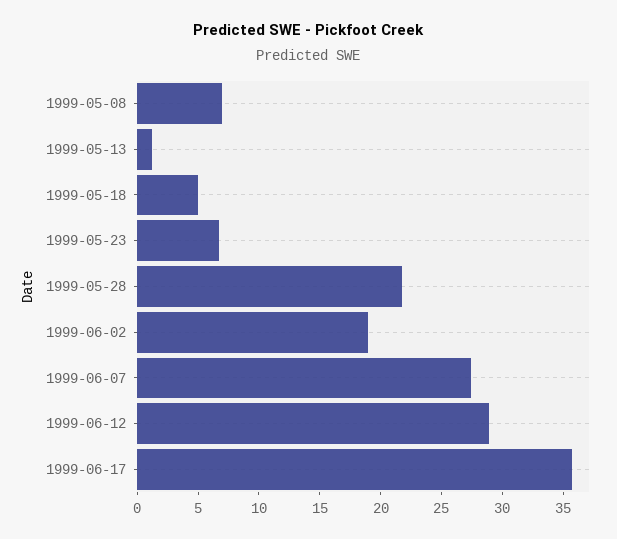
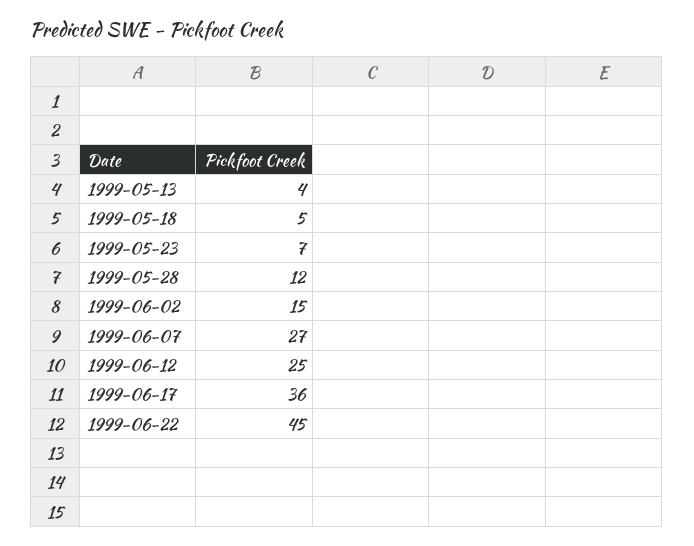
1999-05-08: 7 -> none
1999-05-13: 1 -> 4
1999-05-28: 22 -> 12
1999-06-02: 19 -> 15
1999-06-12: 29 -> 25
1999-06-22: none -> 45

